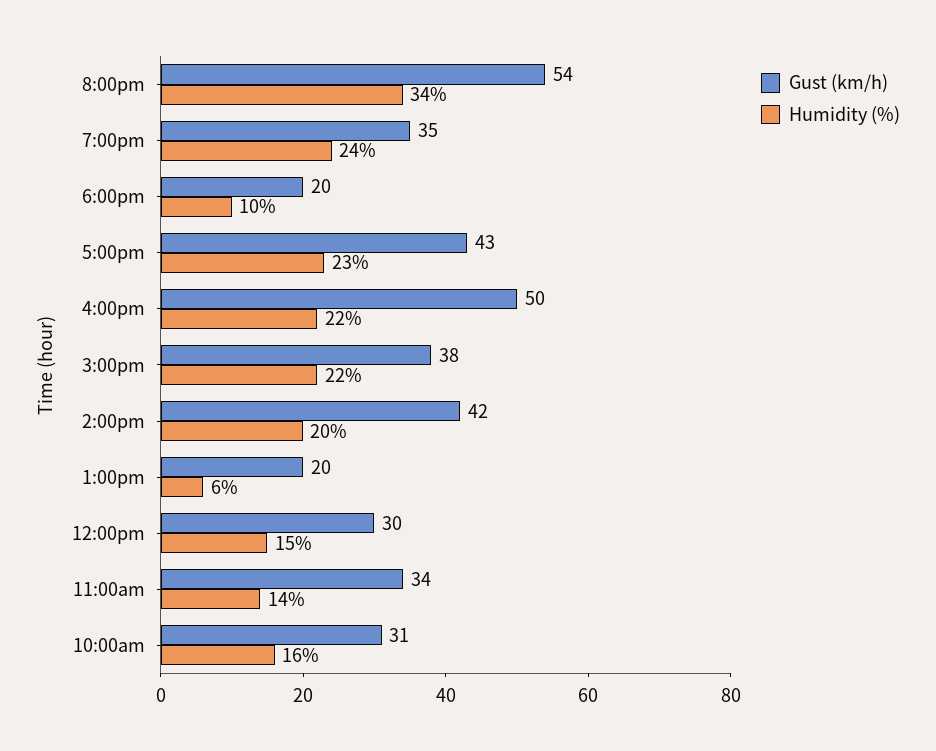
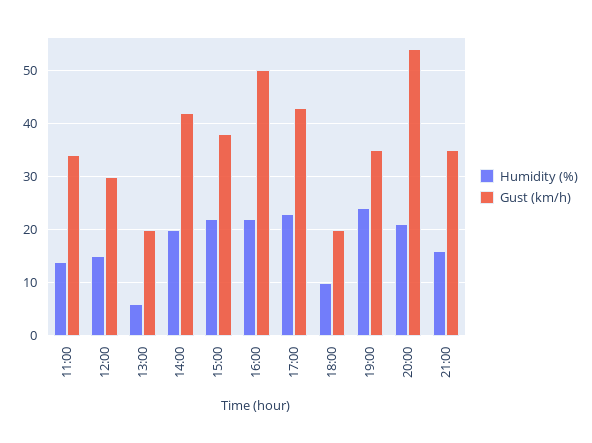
Humidity (%), 8:00pm: 34 -> 20
Gust (km/h), 10:00am: 31 -> none
Humidity (%), 10:00am: 16 -> none
Humidity (%), 21:00: none -> 15
Gust (km/h), 21:00: none -> 35

